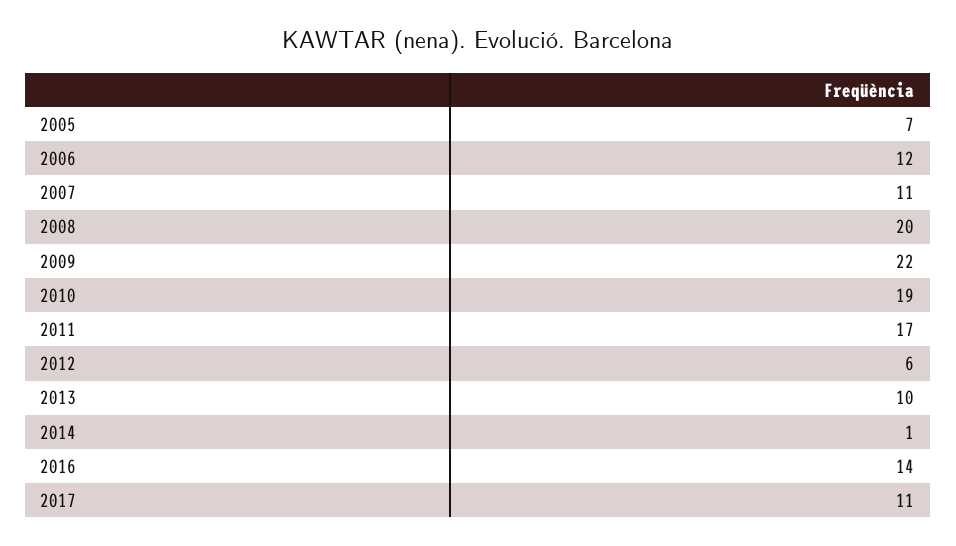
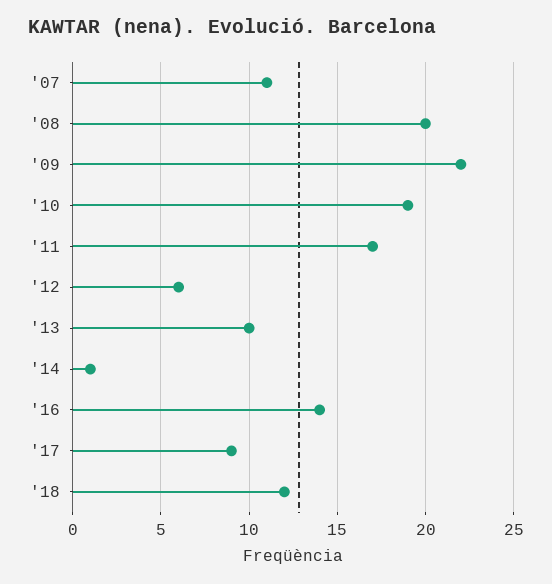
2005: 7 -> none
2006: 12 -> none
2017: 11 -> 9
'18: none -> 12

